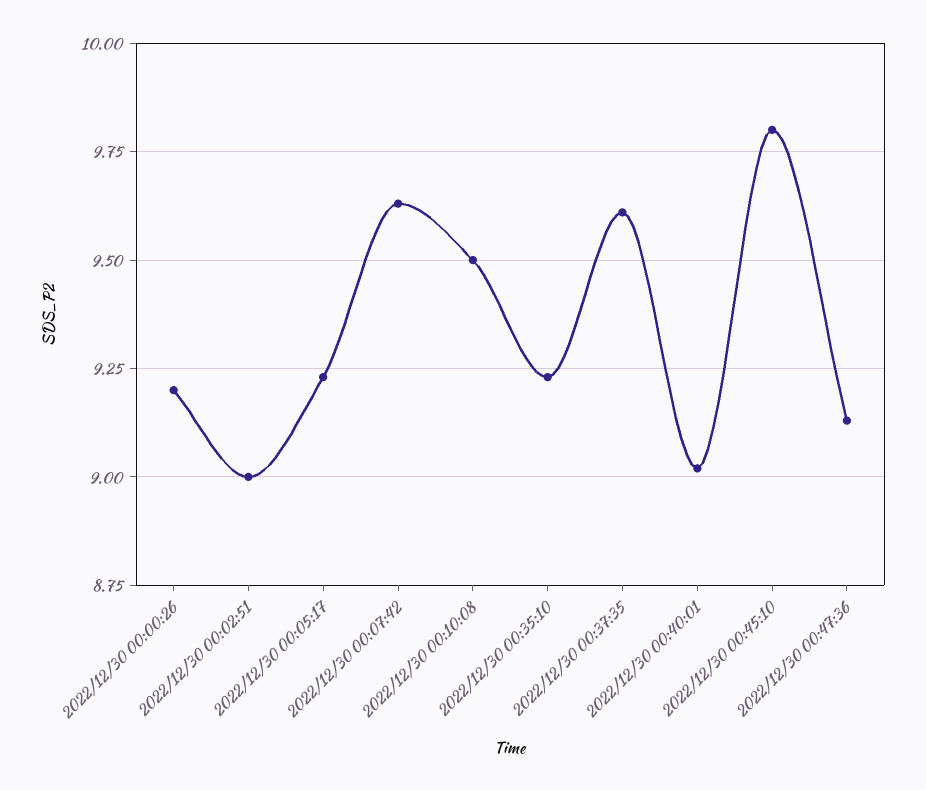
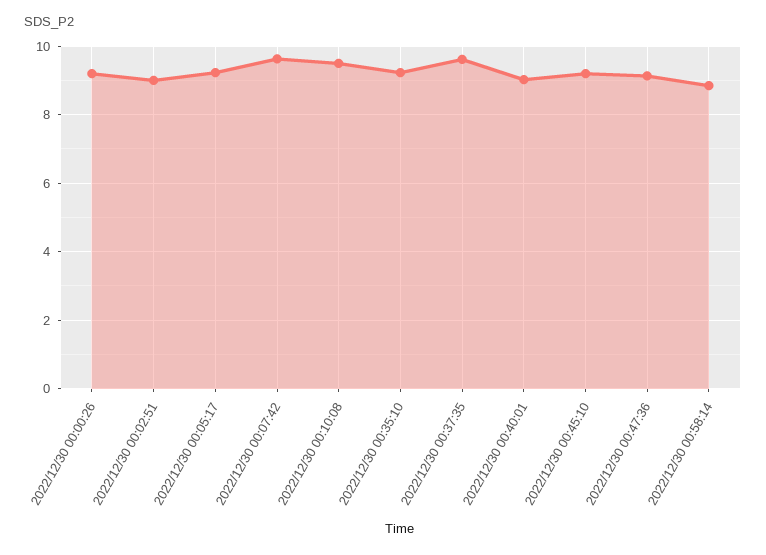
2022/12/30 00:45:10: 9.8 -> 9.2
2022/12/30 00:58:14: none -> 8.8

